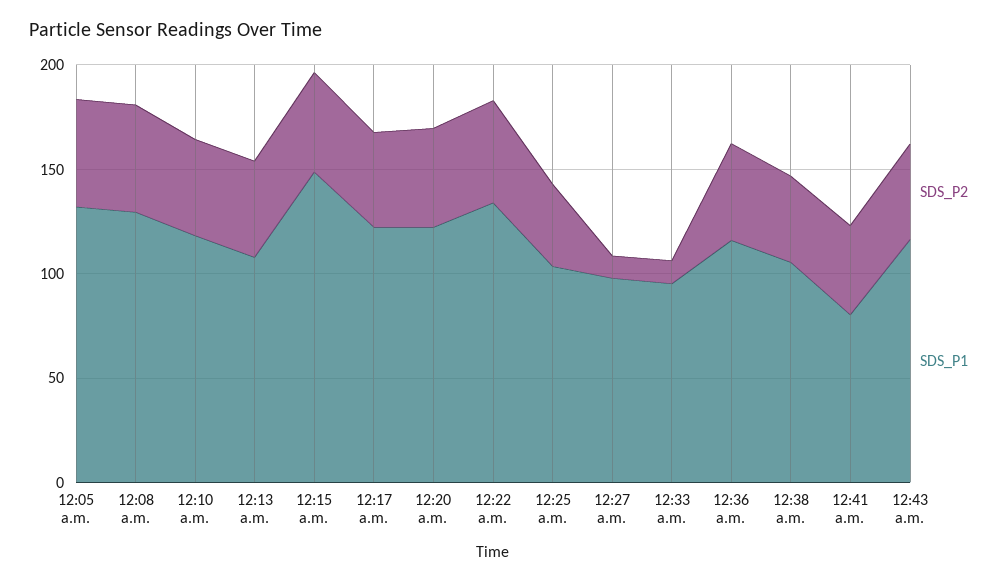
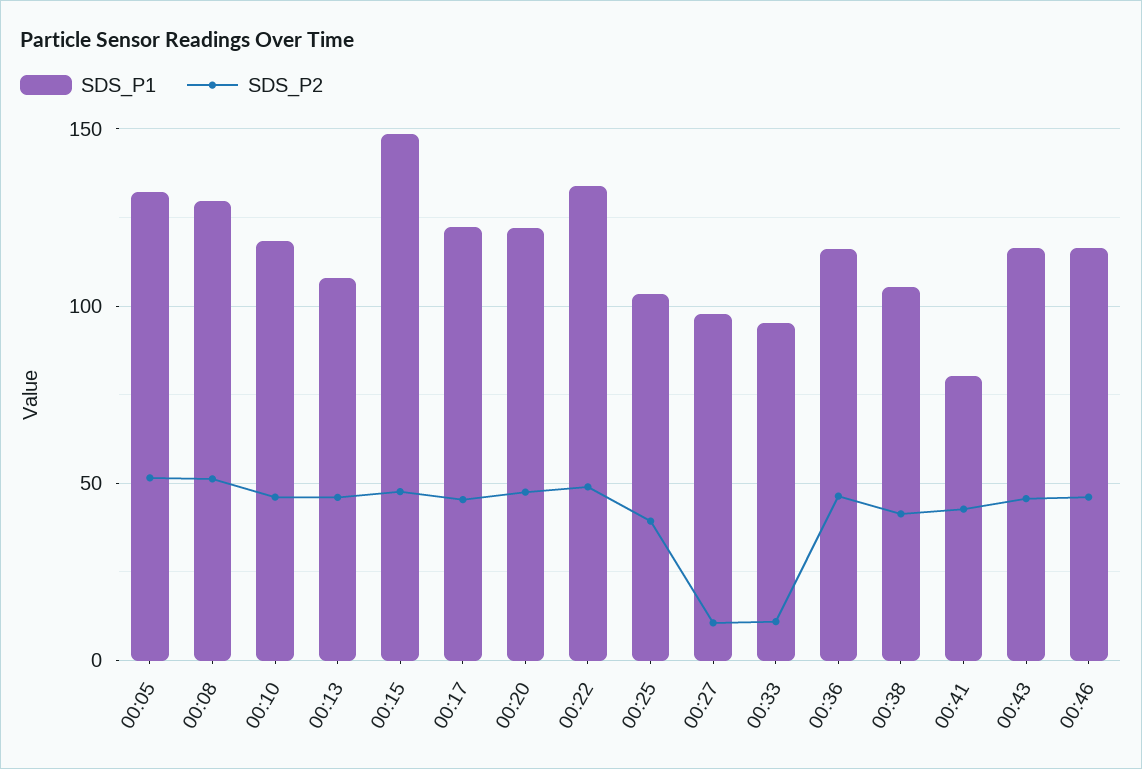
SDS_P1, 00:46: none -> 115
SDS_P2, 00:46: none -> 45

